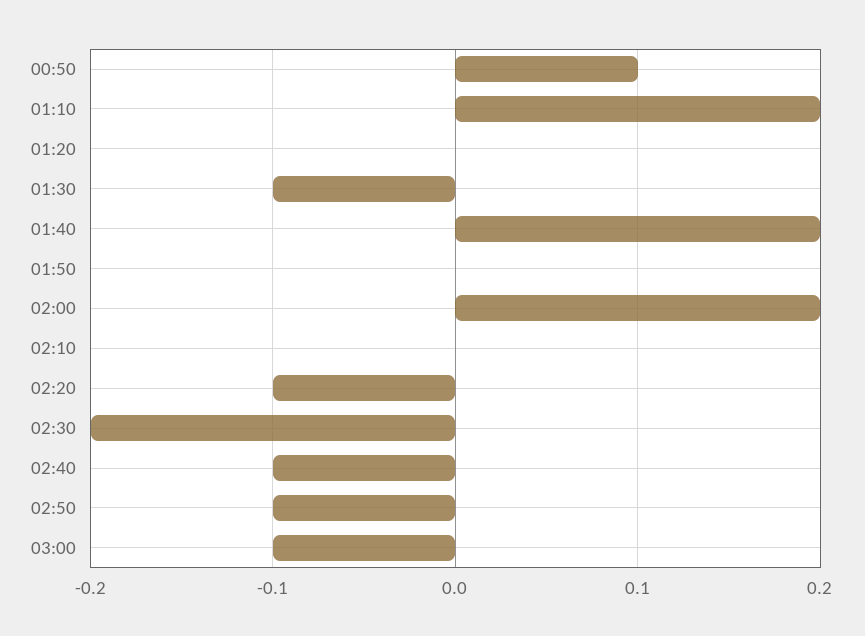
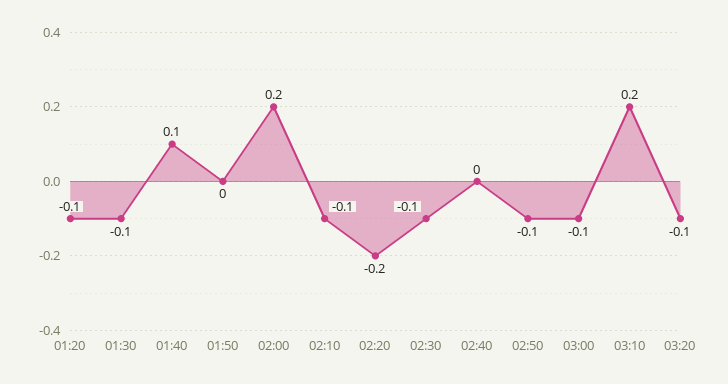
00:50: 0.1 -> none
01:10: 0.2 -> none
01:20: 0 -> -0.1
01:40: 0.2 -> 0.1
02:10: 0 -> -0.1
02:20: -0.1 -> -0.2
02:30: -0.2 -> -0.1
02:40: -0.1 -> 0
03:10: none -> 0.2
03:20: none -> -0.1

